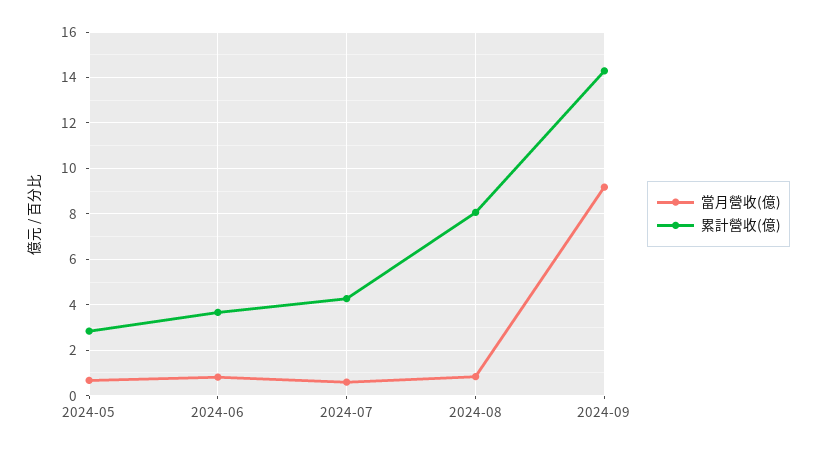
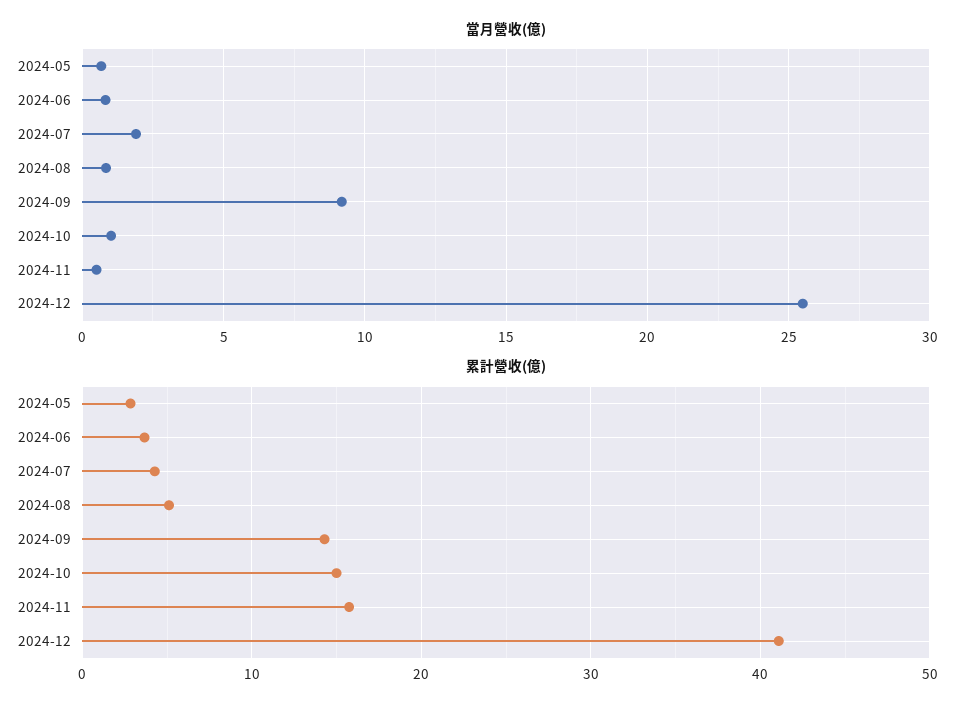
當月營收(億), 2024-07: 0.5 -> 2
累計營收(億), 2024-08: 8 -> 5
當月營收(億), 2024-10: none -> 1
當月營收(億), 2024-11: none -> 0.5
當月營收(億), 2024-12: none -> 25.5
累計營收(億), 2024-10: none -> 15
累計營收(億), 2024-11: none -> 16
累計營收(億), 2024-12: none -> 41

